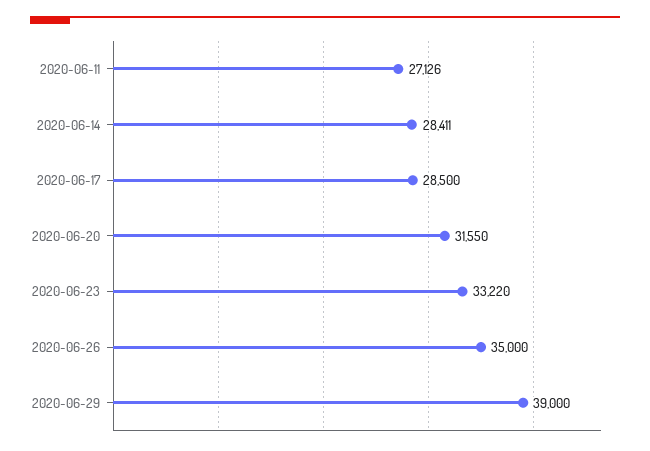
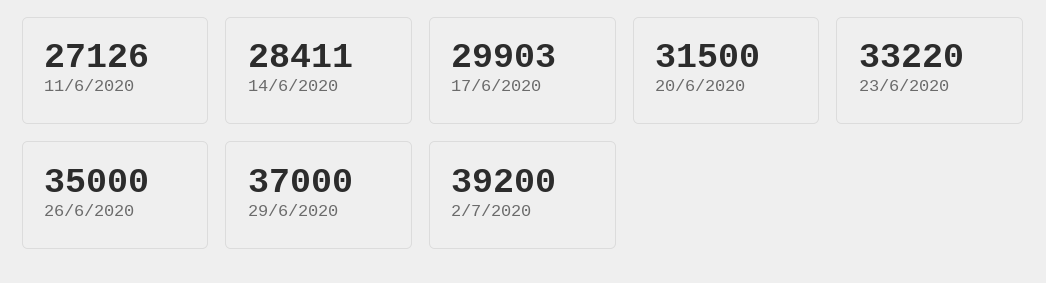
2020-06-17: 28500 -> 29903
2020-06-20: 31550 -> 31500
2020-06-29: 39000 -> 37000
2/7/2020: none -> 39200

